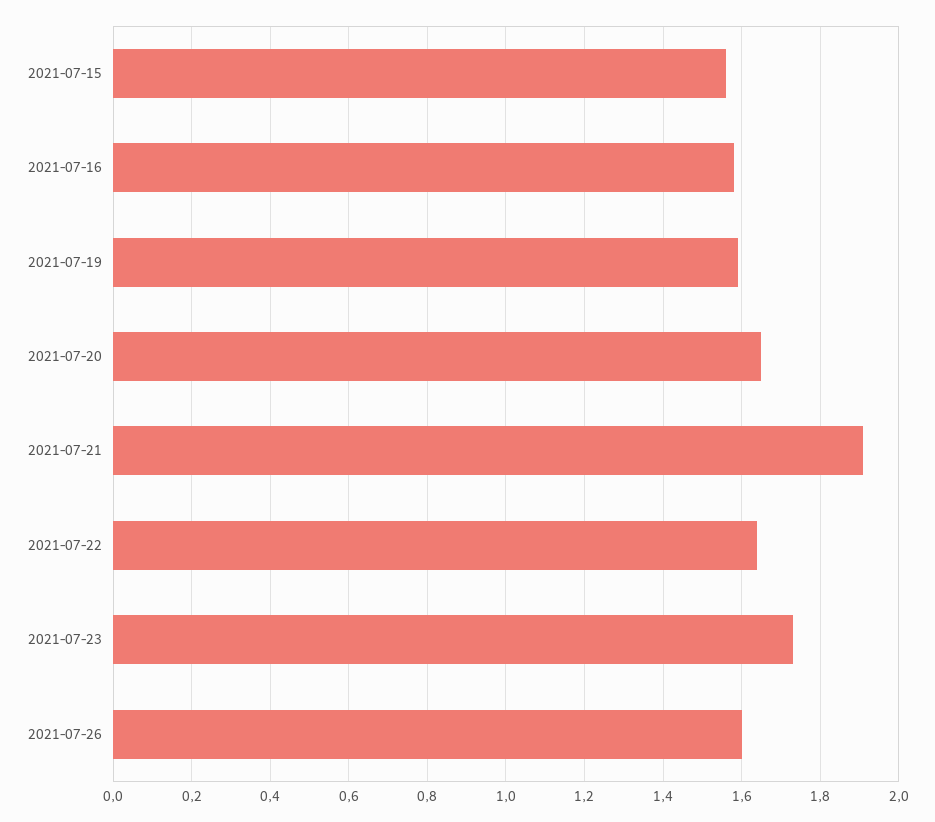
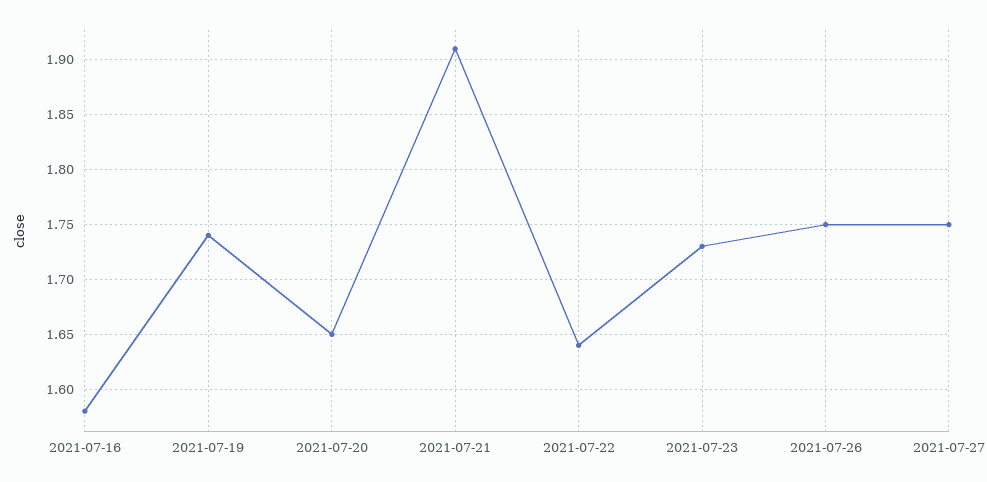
2021-07-15: 1.55 -> none
2021-07-19: 1.6 -> 1.74
2021-07-26: 1.6 -> 1.75
2021-07-27: none -> 1.75

